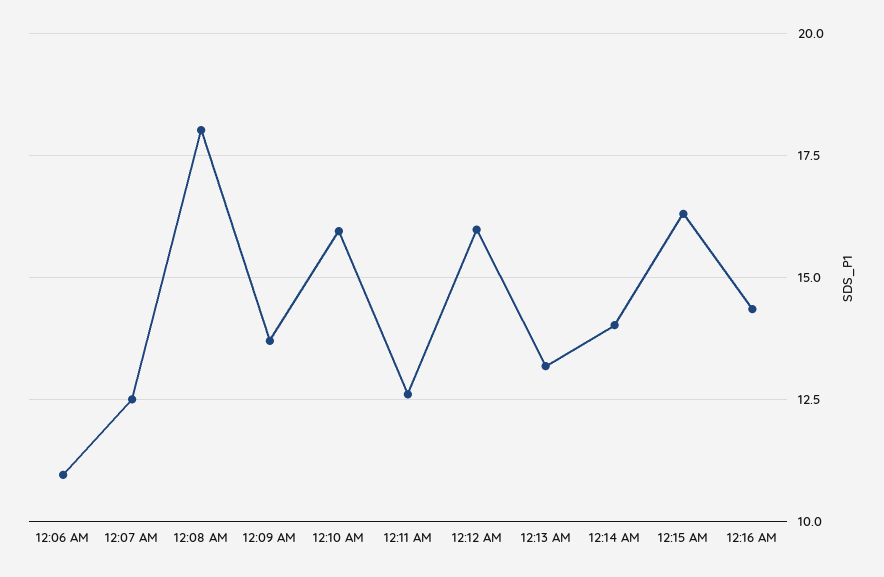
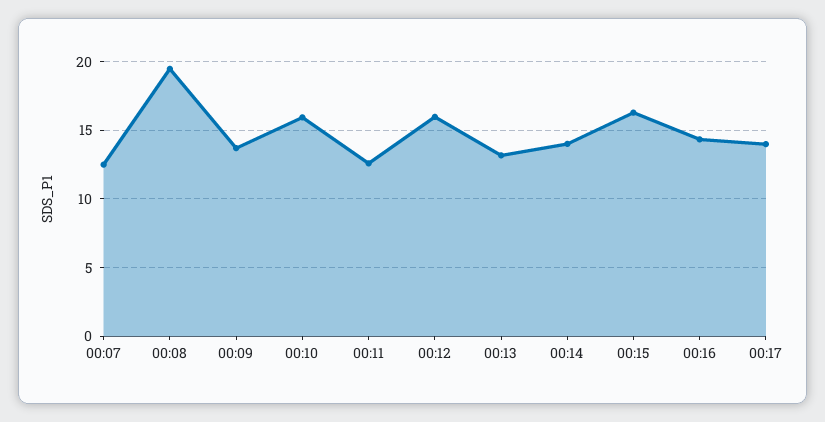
12:06 AM: 11 -> none
12:08 AM: 18 -> 19.5
00:17: none -> 14

